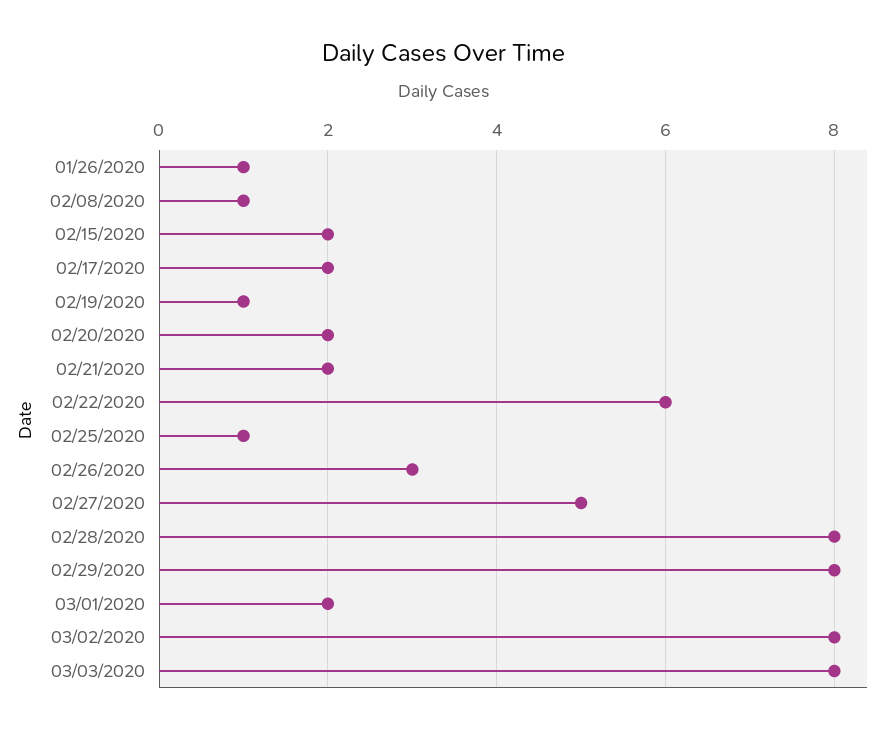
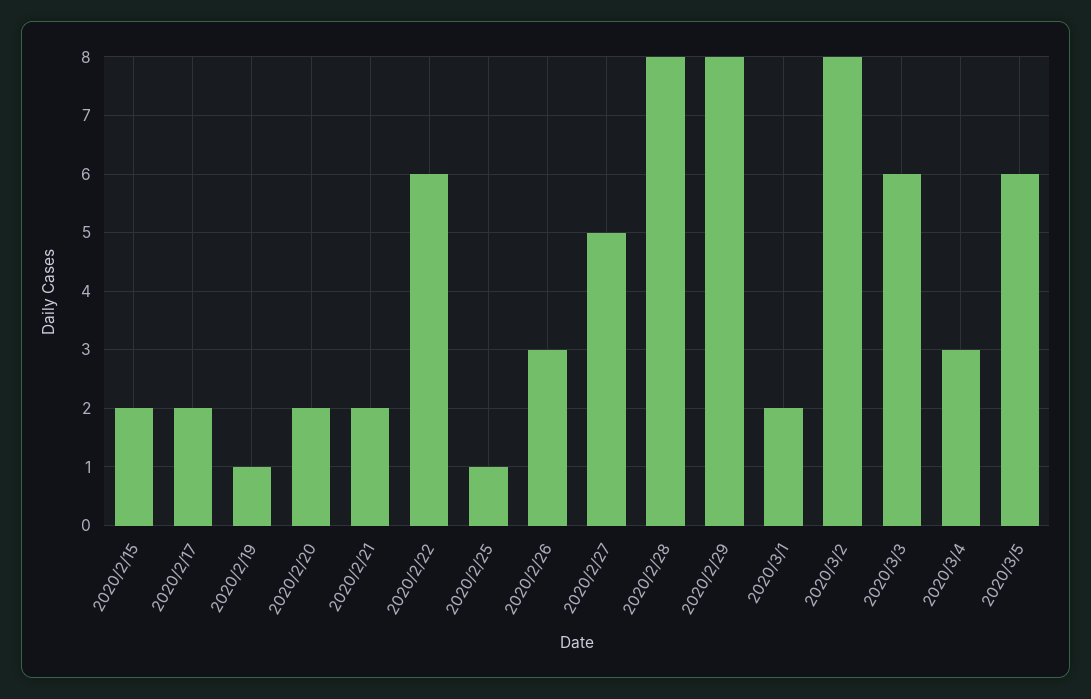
01/26/2020: 1 -> none
02/08/2020: 1 -> none
03/03/2020: 8 -> 6
2020/3/4: none -> 3
2020/3/5: none -> 6

